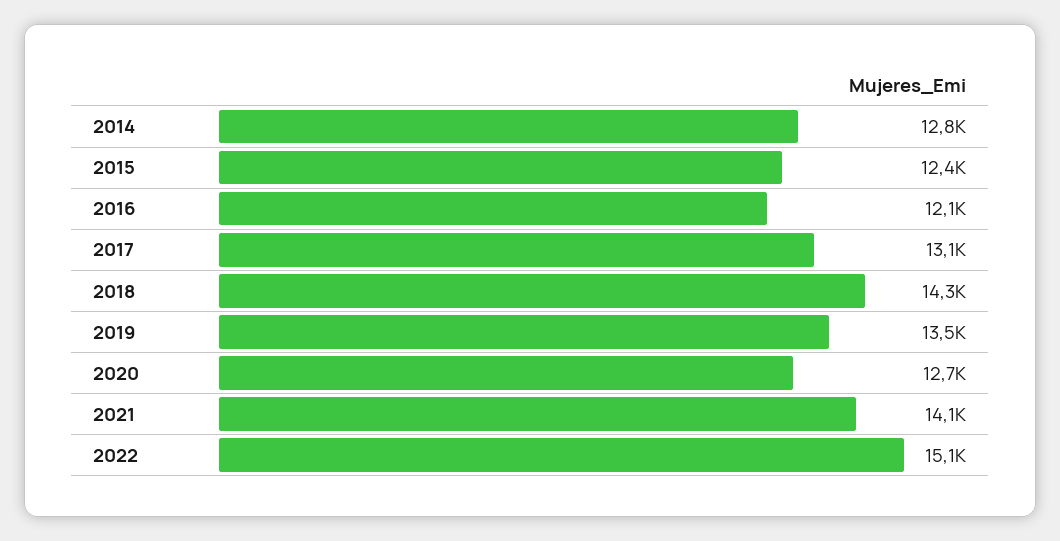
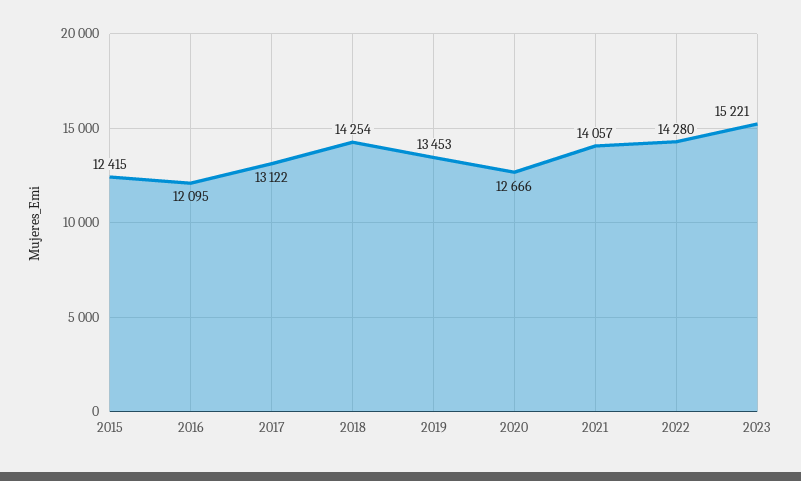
2014: 12800 -> none
2022: 15100 -> 14280
2023: none -> 15221

